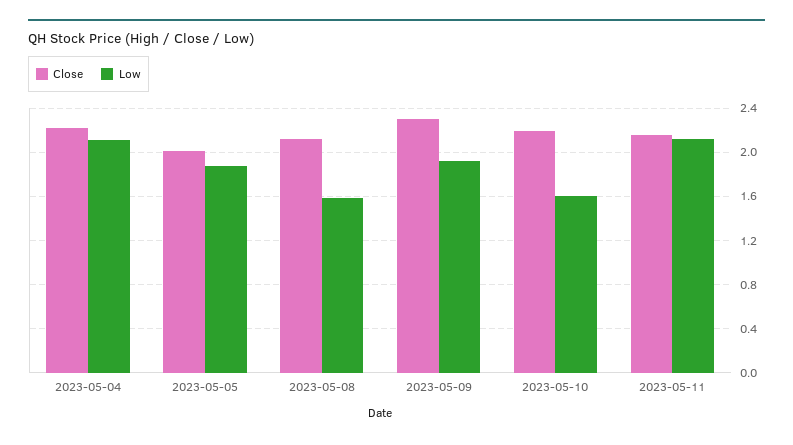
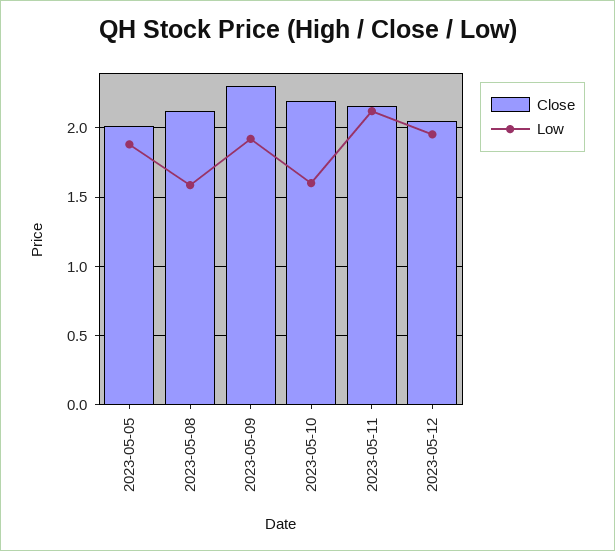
Close, 2023-05-04: 2.2 -> none
Low, 2023-05-04: 2.1 -> none
Close, 2023-05-12: none -> 2.05
Low, 2023-05-12: none -> 1.95

